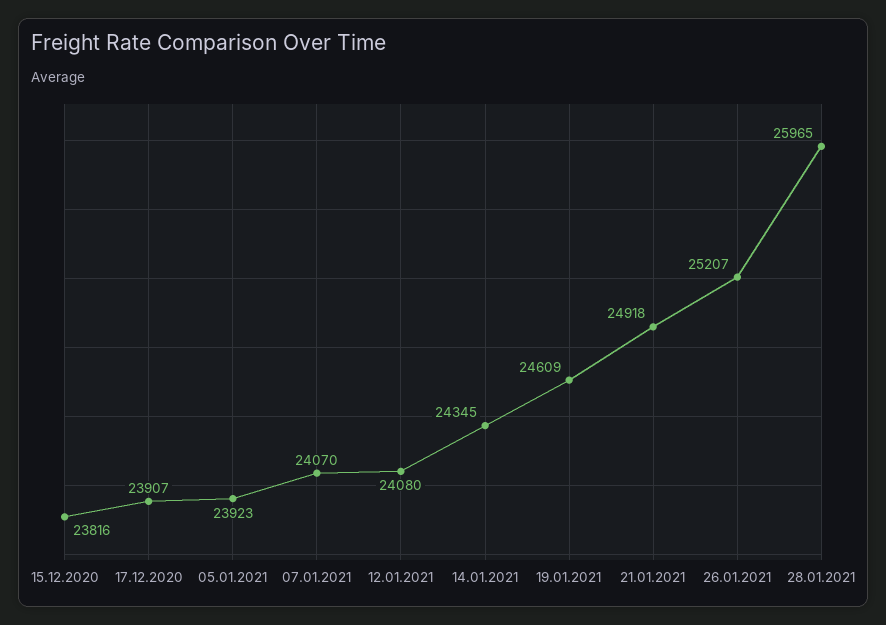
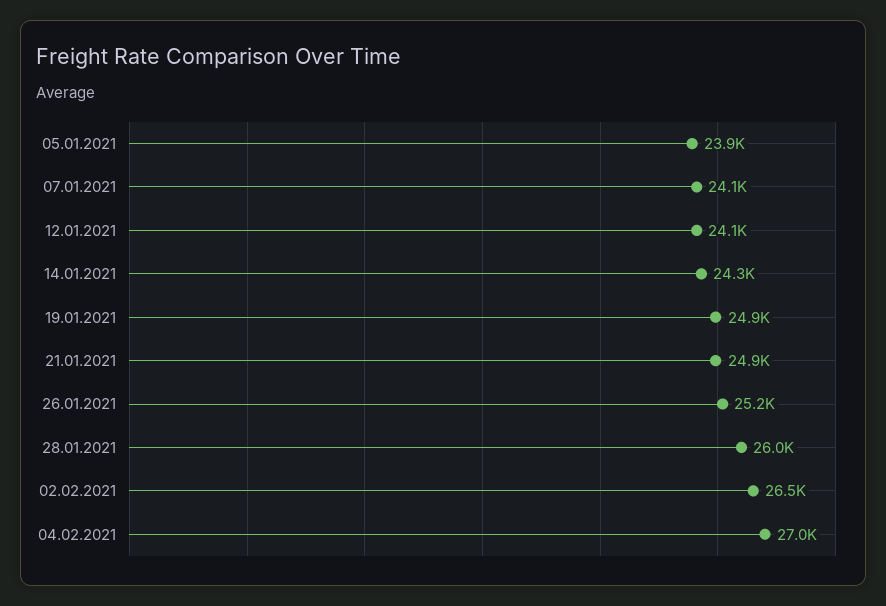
15.12.2020: 23816 -> none
17.12.2020: 23907 -> none
19.01.2021: 24609 -> 24900
02.02.2021: none -> 26500
04.02.2021: none -> 27000

